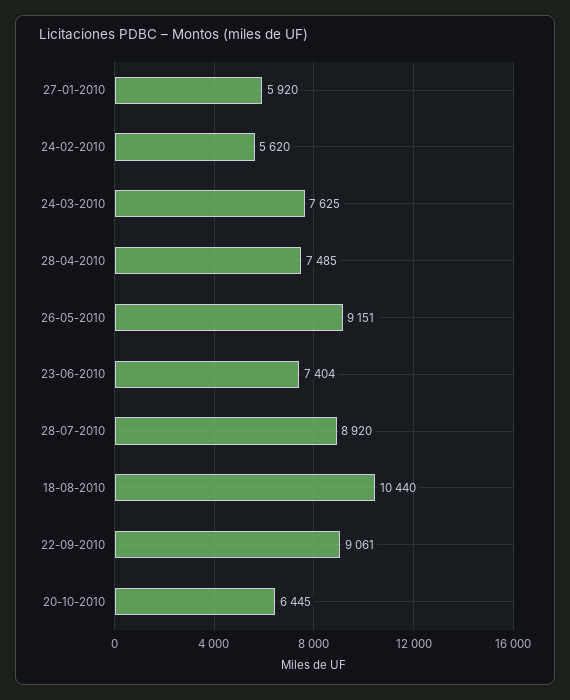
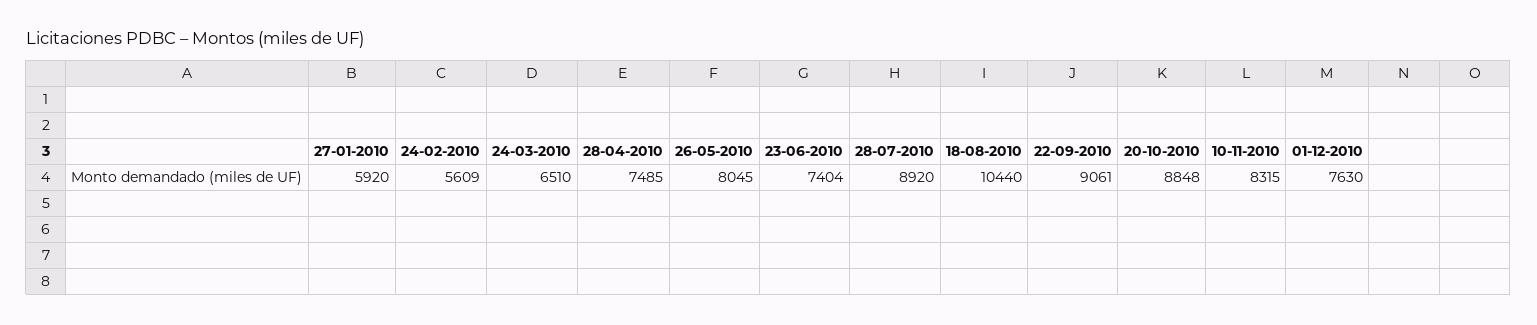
24-02-2010: 5620 -> 5609
24-03-2010: 7625 -> 6510
26-05-2010: 9151 -> 8045
20-10-2010: 6445 -> 8848
10-11-2010: none -> 8315
01-12-2010: none -> 7630

